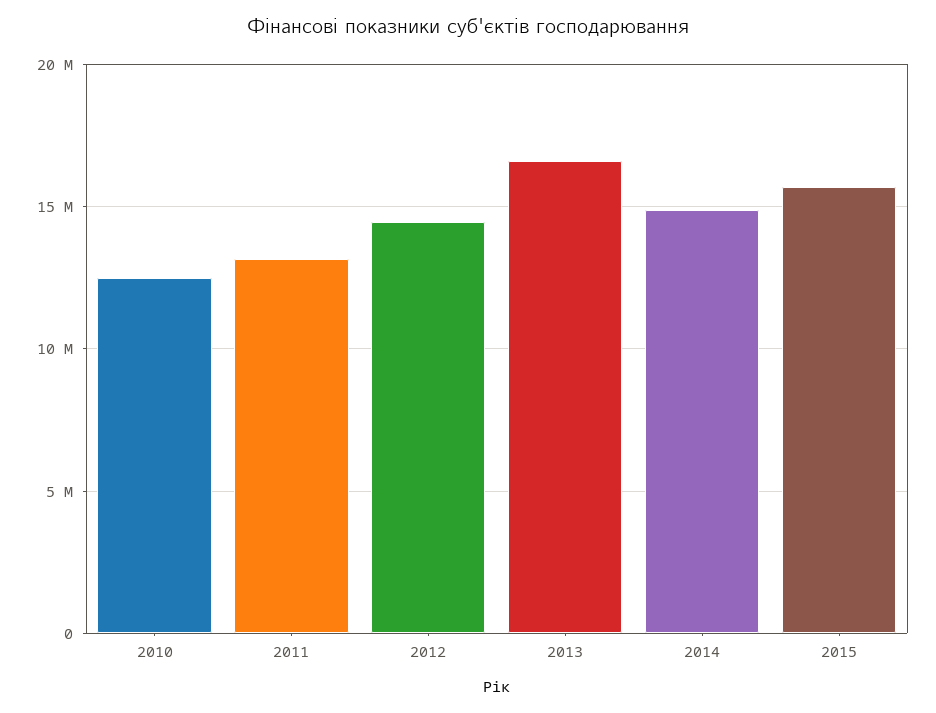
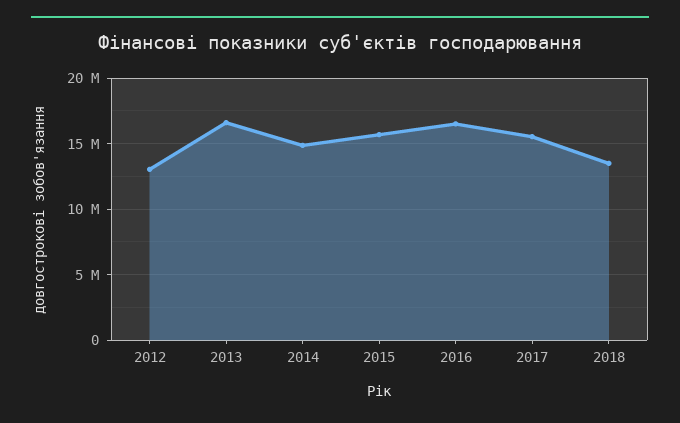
2010: 12500000 -> none
2011: 13000000 -> none
2012: 14500000 -> 13000000
2016: none -> 16500000
2017: none -> 15500000
2018: none -> 13500000

